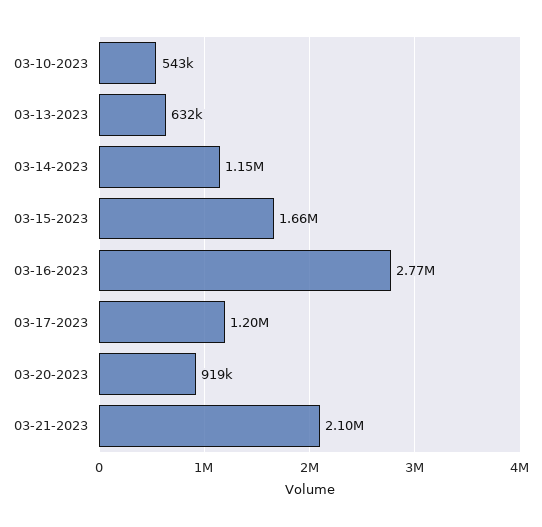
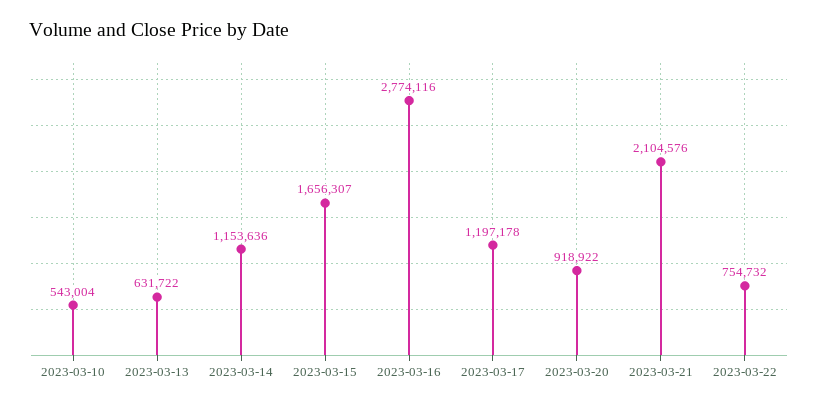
2023-03-22: none -> 754732

